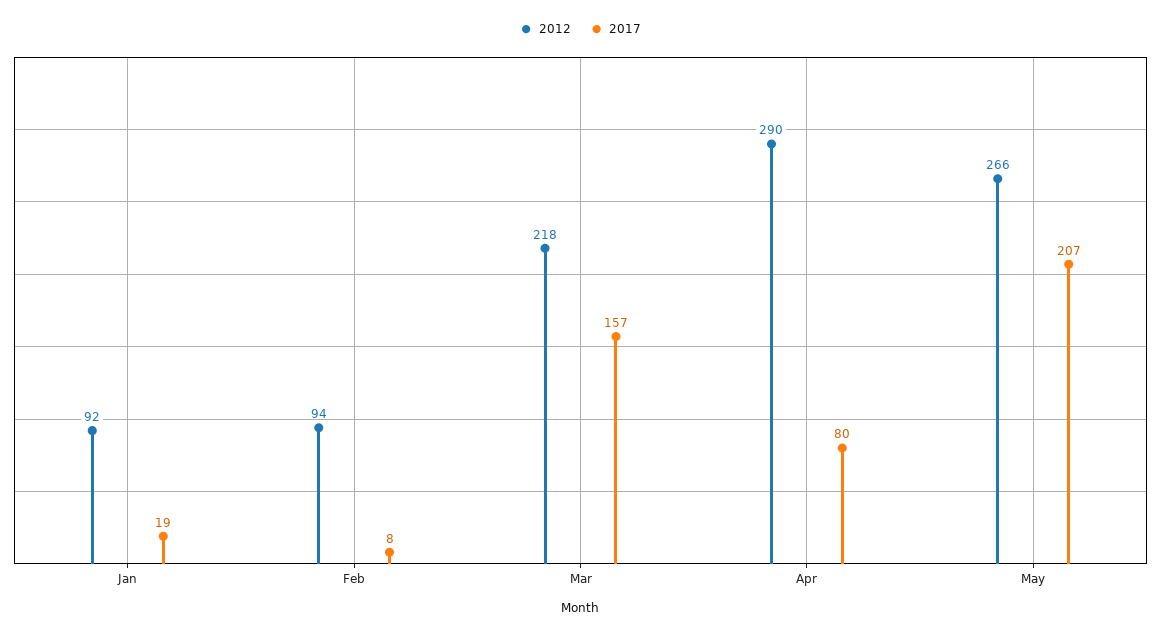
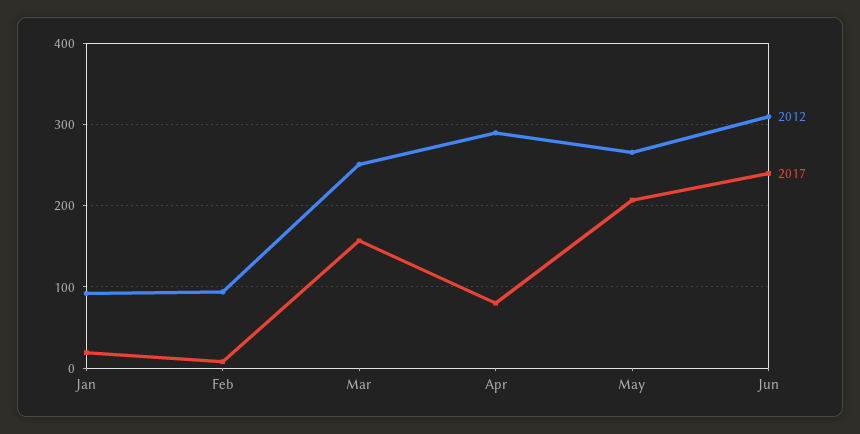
2012, Mar: 218 -> 250
2012, Jun: none -> 310
2017, Jun: none -> 240

